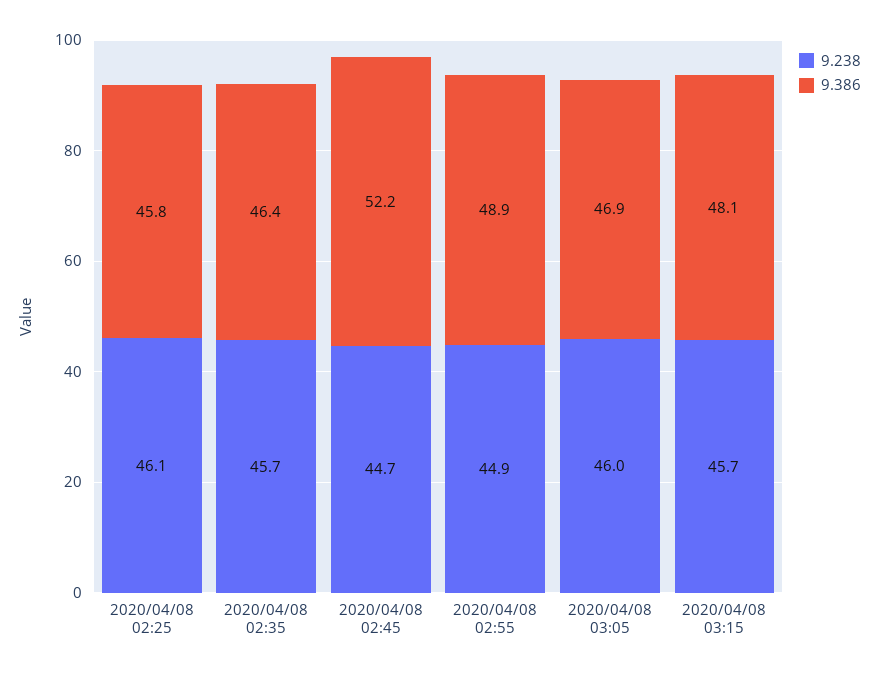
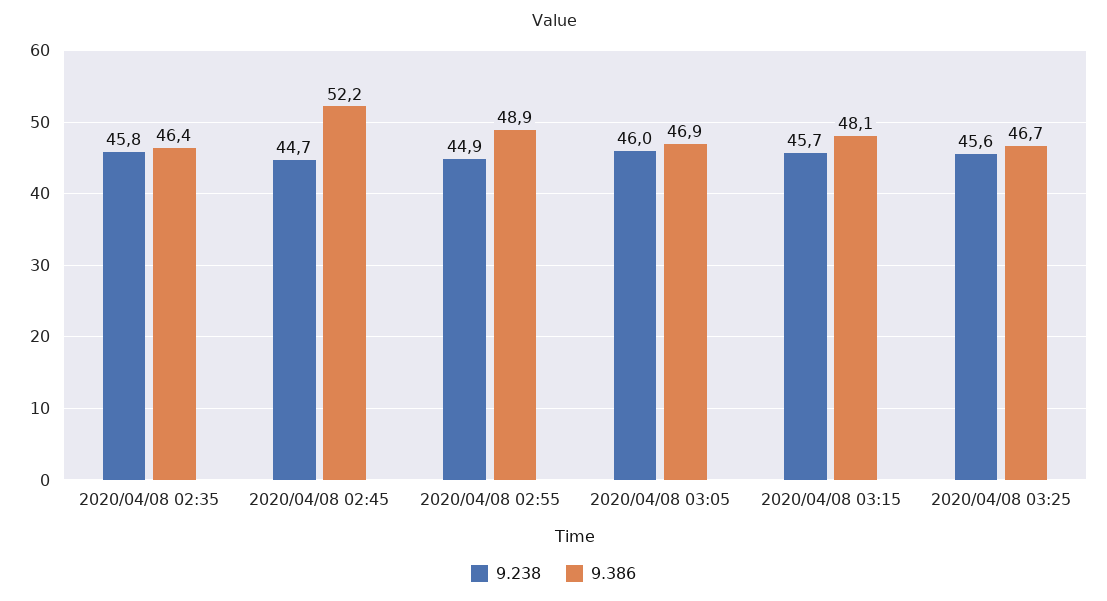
9.238, 2020/04/08 02:25: 46.1 -> none
9.386, 2020/04/08 02:25: 45.8 -> none
9.238, 2020/04/08 02:35: 45.7 -> 45.8
9.238, 2020/04/08 03:25: none -> 45.6
9.386, 2020/04/08 03:25: none -> 46.7

